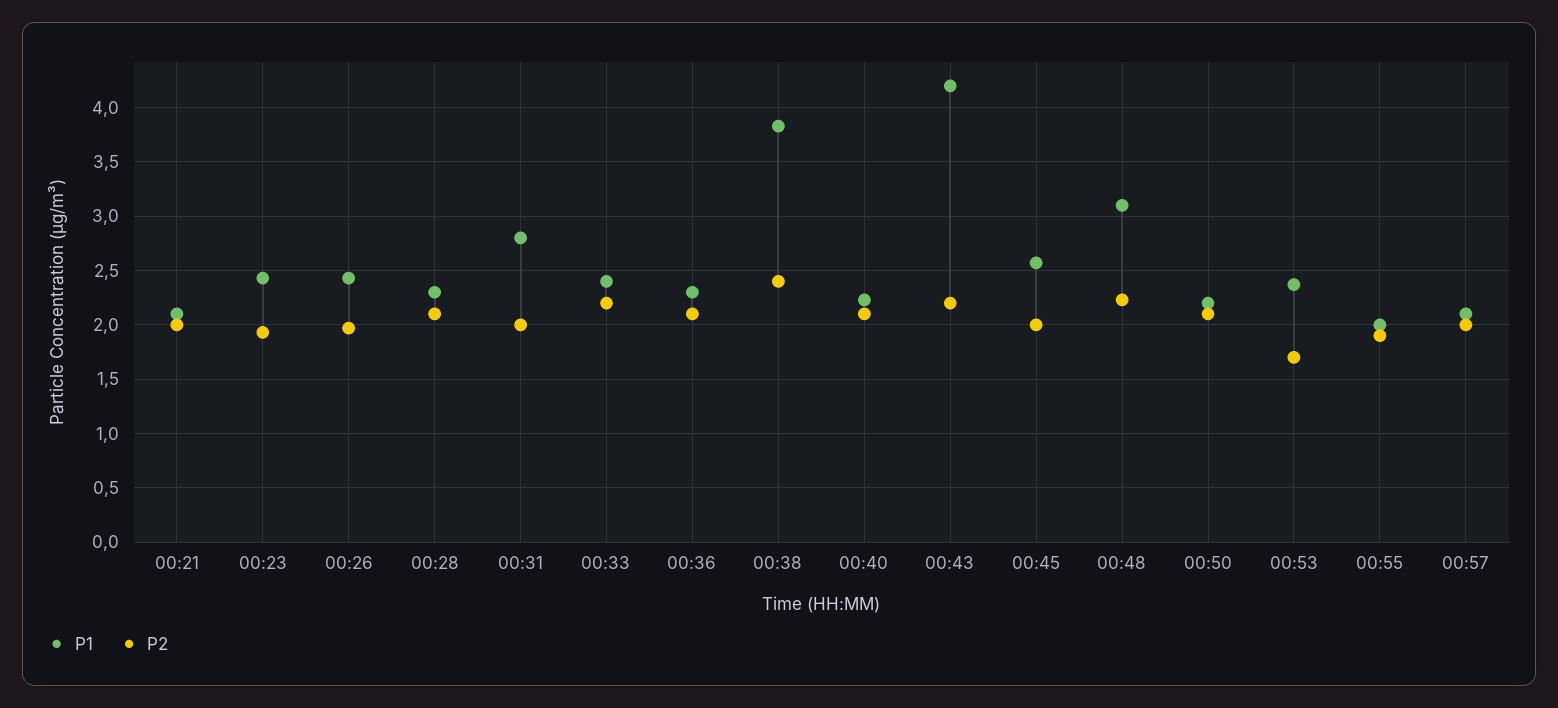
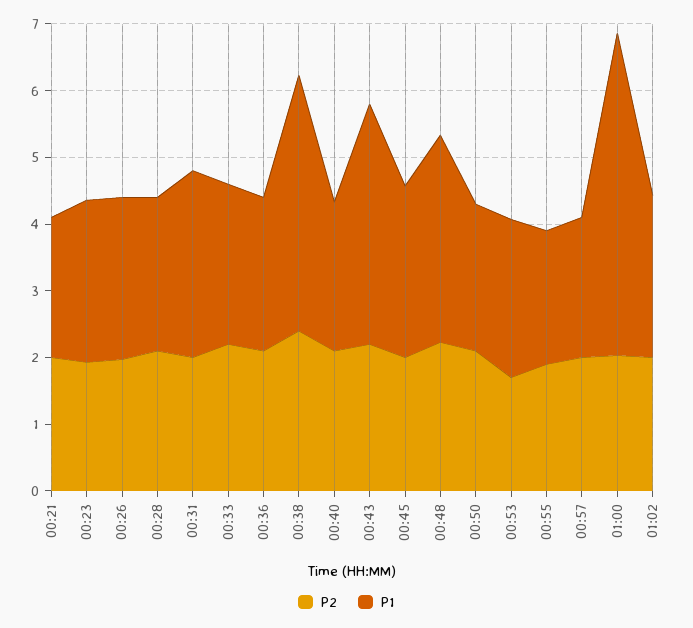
P1, 00:43: 4.2 -> 3.6
P2, 01:00: none -> 2
P1, 01:00: none -> 4.8
P2, 01:02: none -> 2
P1, 01:02: none -> 2.4

